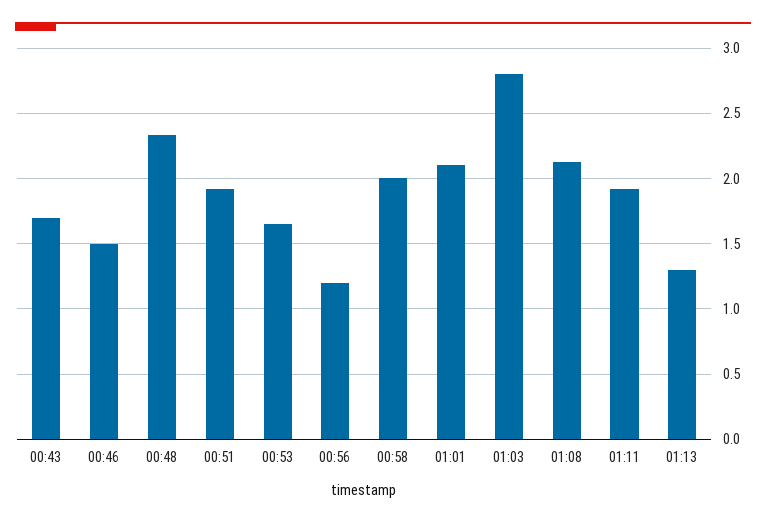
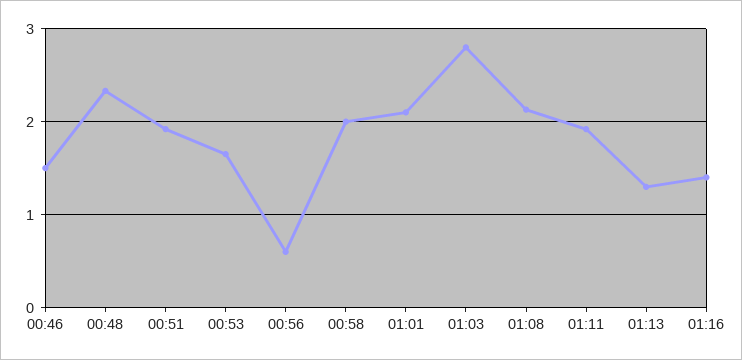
00:43: 1.7 -> none
00:56: 1.2 -> 0.6
01:16: none -> 1.4

